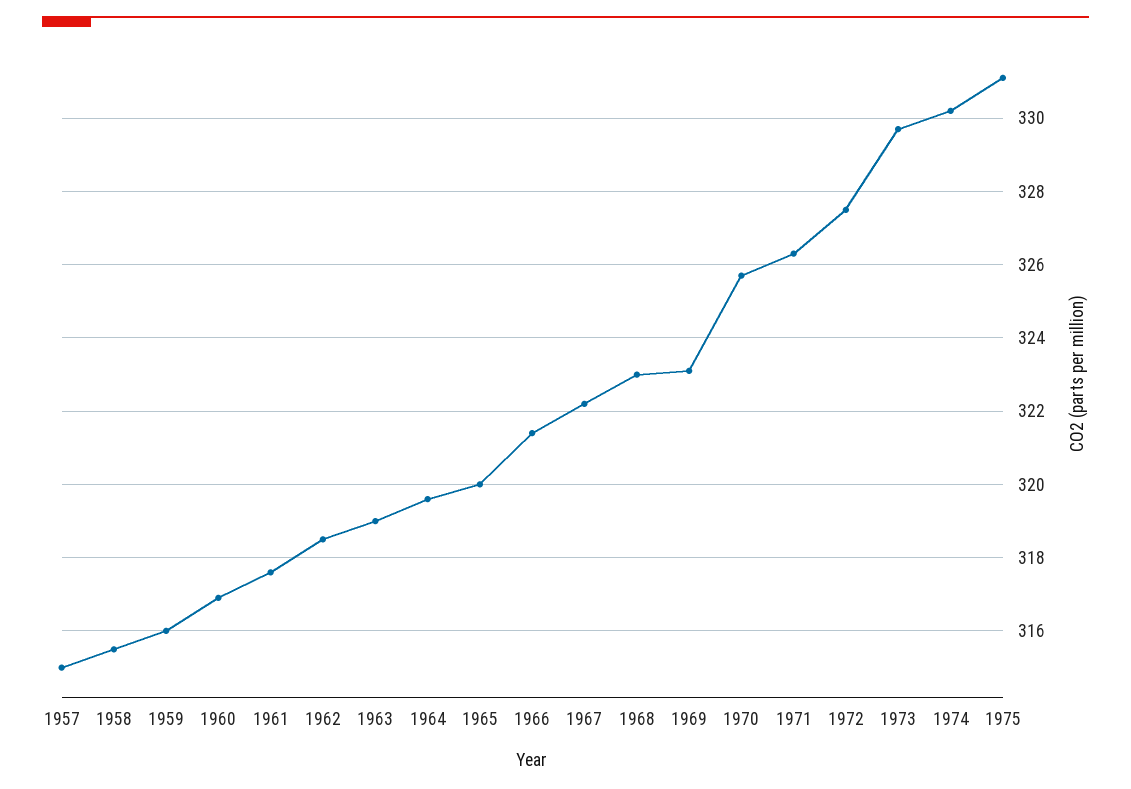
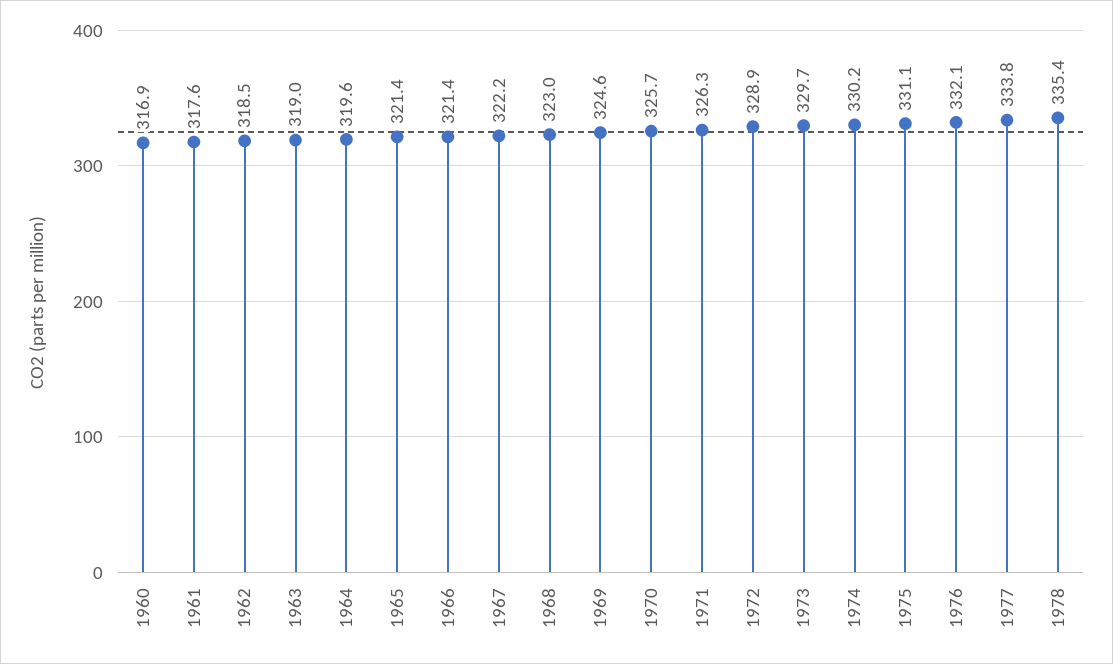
1957: 315 -> none
1958: 315.5 -> none
1959: 316 -> none
1965: 320 -> 321.4
1969: 323 -> 324.6
1972: 327.5 -> 328.9
1976: none -> 332.1
1977: none -> 333.8
1978: none -> 335.4

